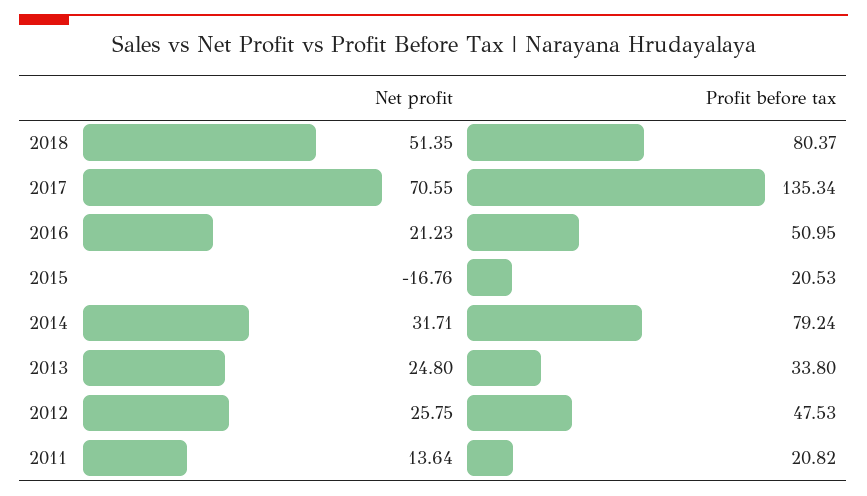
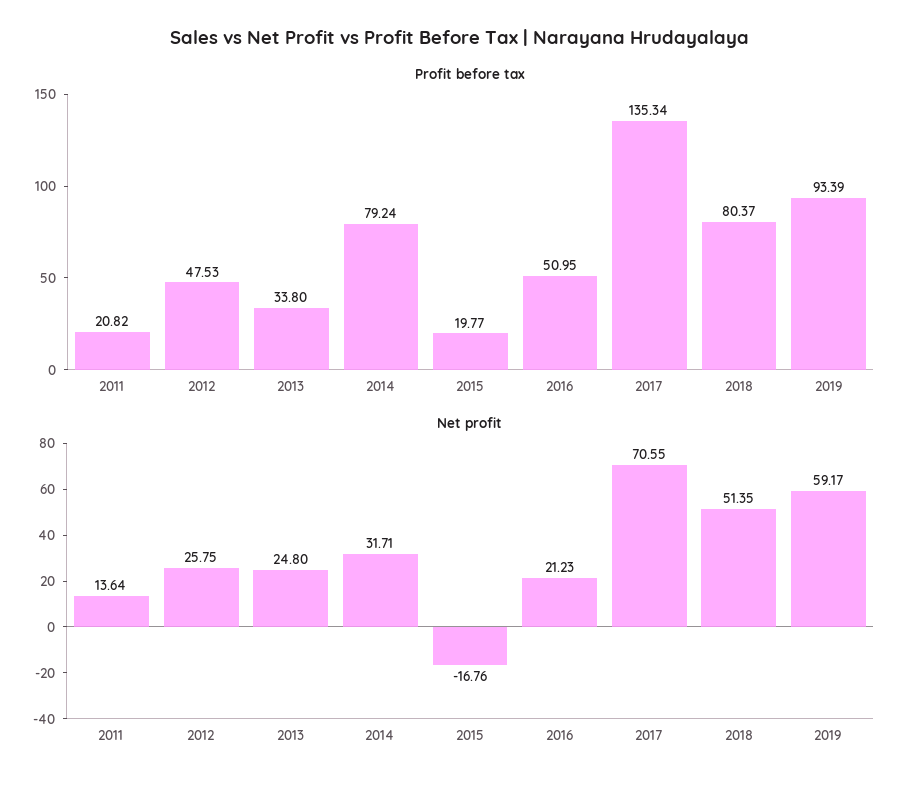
Profit before tax, 2015: 20.53 -> 19.77
Profit before tax, 2019: none -> 93.39
Net profit, 2019: none -> 59.17

